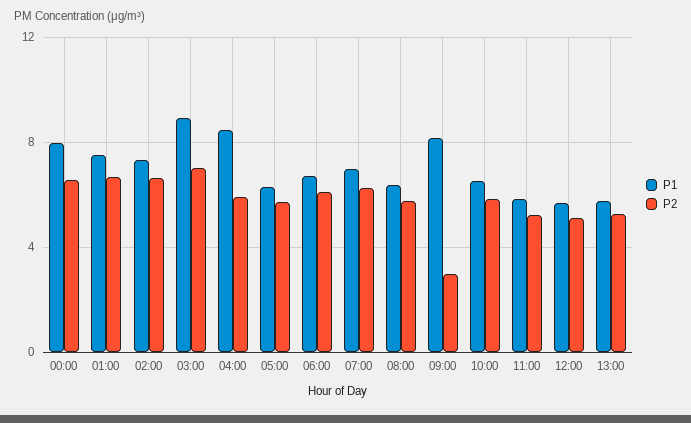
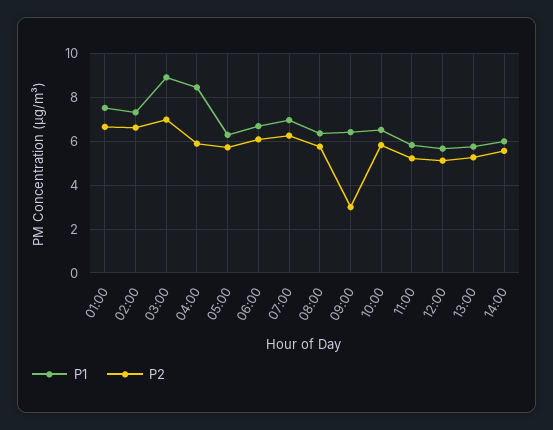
P1, 00:00: 8 -> none
P2, 00:00: 6.5 -> none
P1, 09:00: 8 -> 6.5
P1, 14:00: none -> 6
P2, 14:00: none -> 5.5

